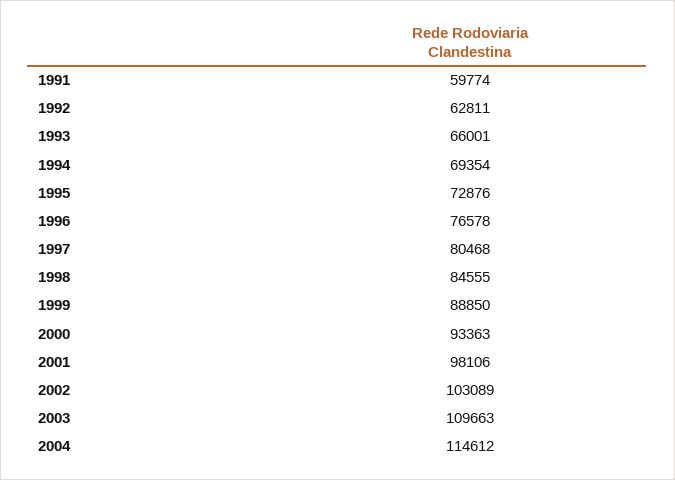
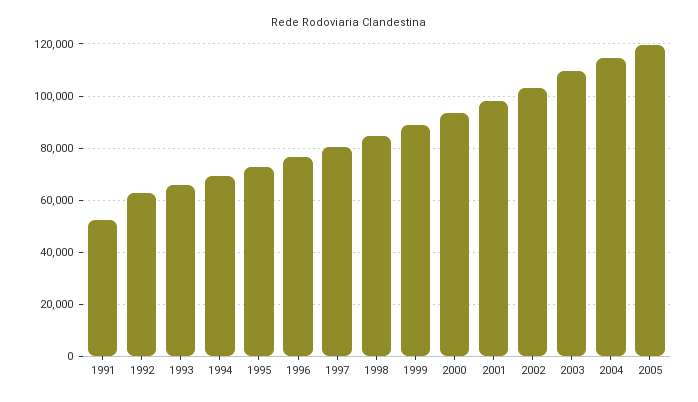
1991: 59774 -> 52500
2005: none -> 120000

